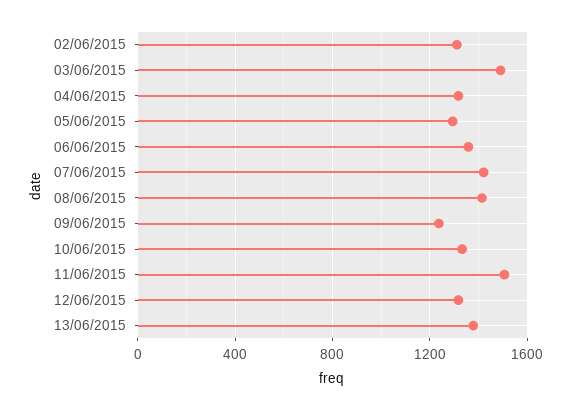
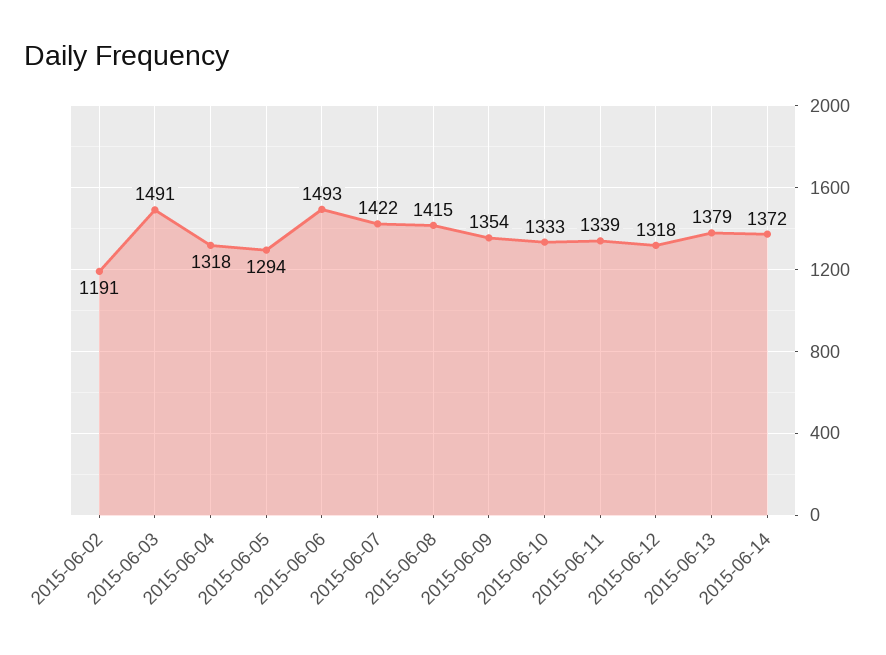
02/06/2015: 1300 -> 1191
06/06/2015: 1350 -> 1493
09/06/2015: 1250 -> 1354
11/06/2015: 1500 -> 1339
2015-06-14: none -> 1372

